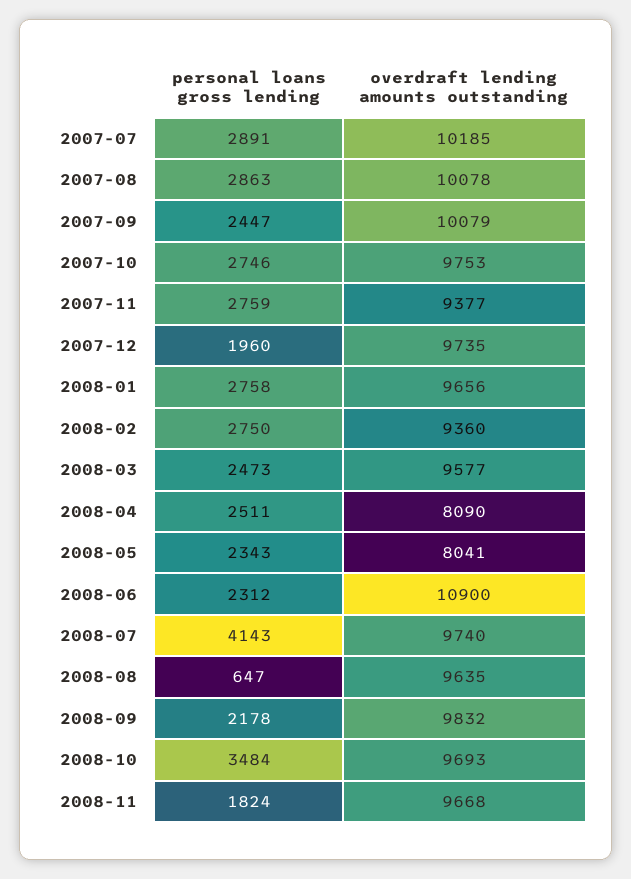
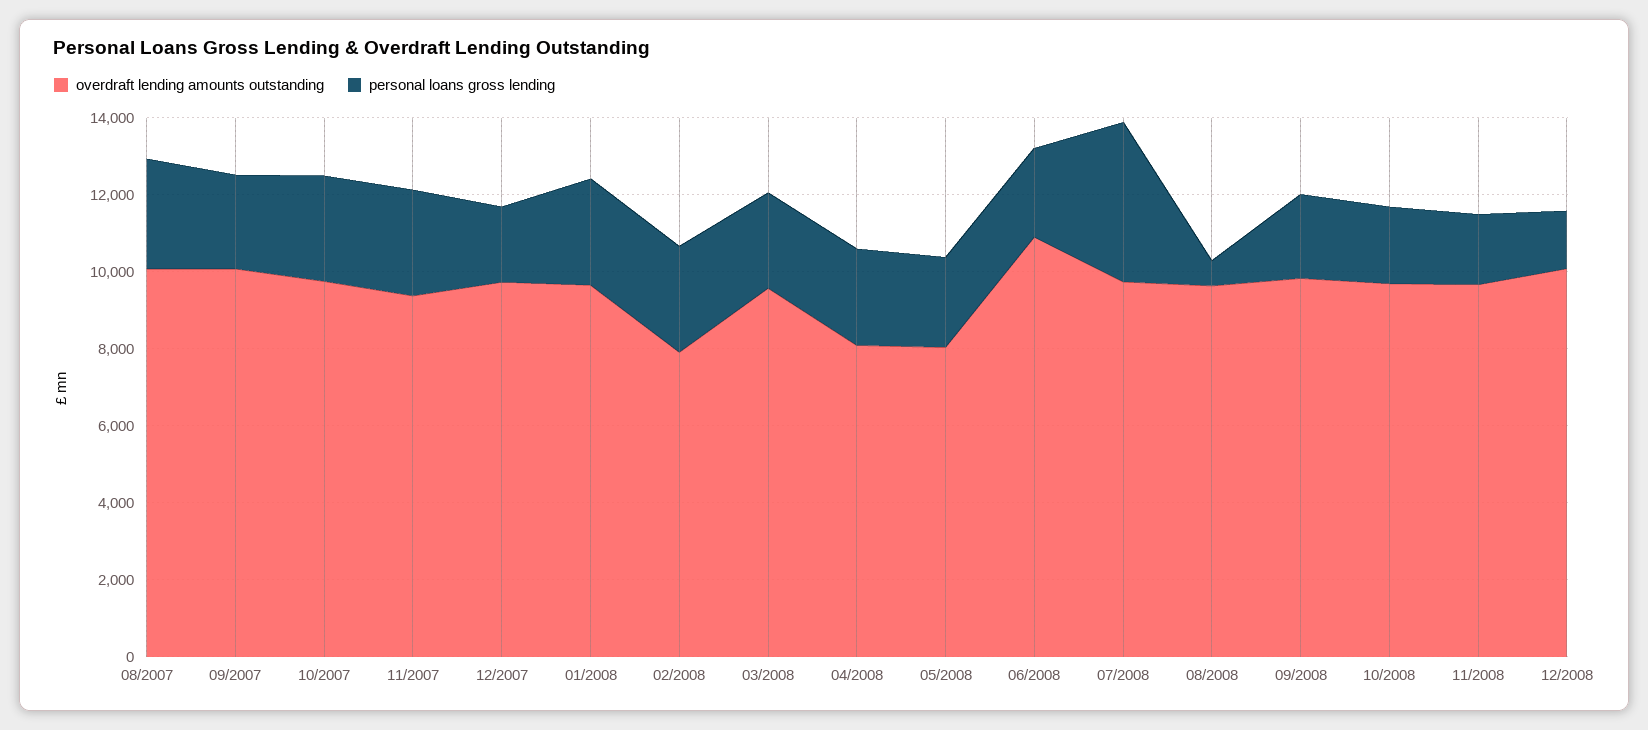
personal loans gross lending, 2007-07: 2891 -> none
overdraft lending amounts outstanding, 2007-07: 10185 -> none
overdraft lending amounts outstanding, 2008-02: 9360 -> 8000
personal loans gross lending, 2008-10: 3484 -> 2000
overdraft lending amounts outstanding, 12/2008: none -> 10000
personal loans gross lending, 12/2008: none -> 1500

